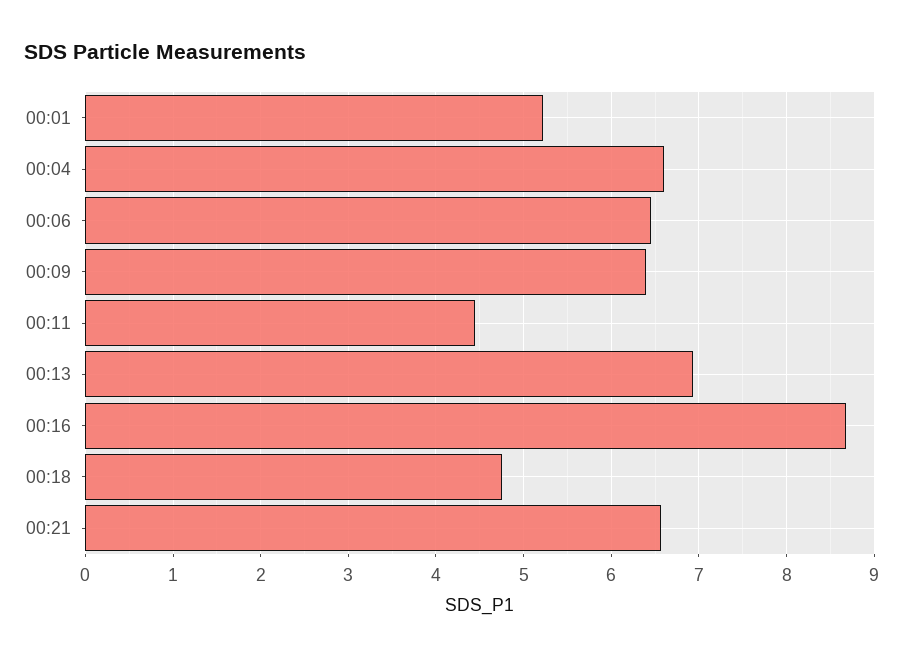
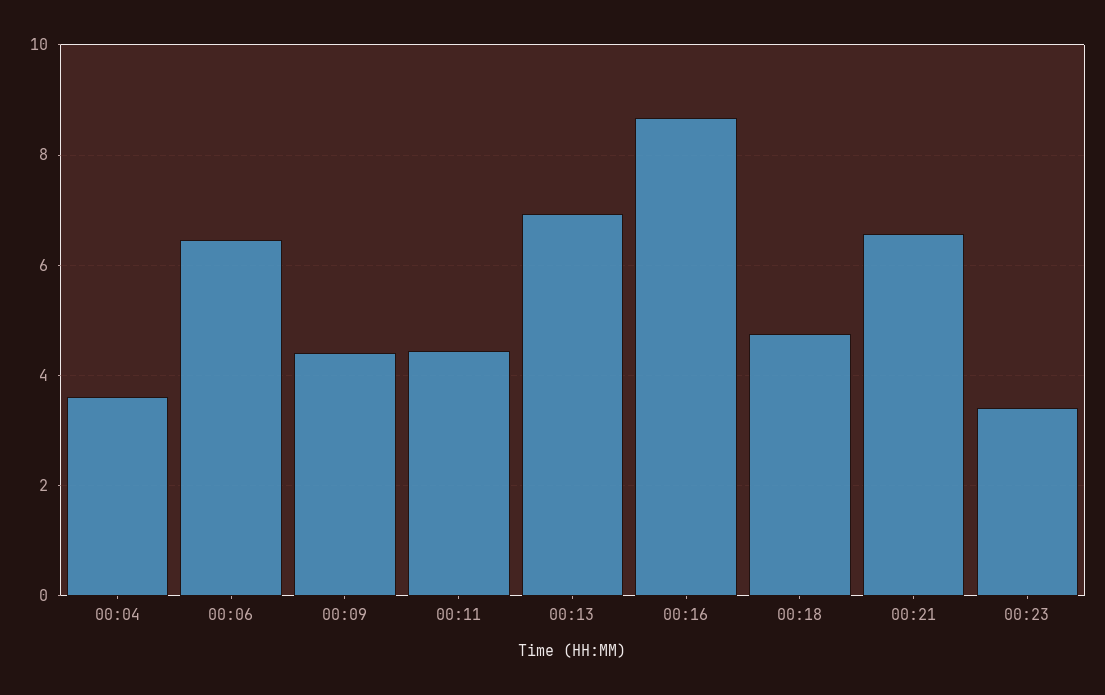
00:01: 5.2 -> none
00:04: 6.6 -> 3.6
00:09: 6.4 -> 4.4
00:23: none -> 3.4

